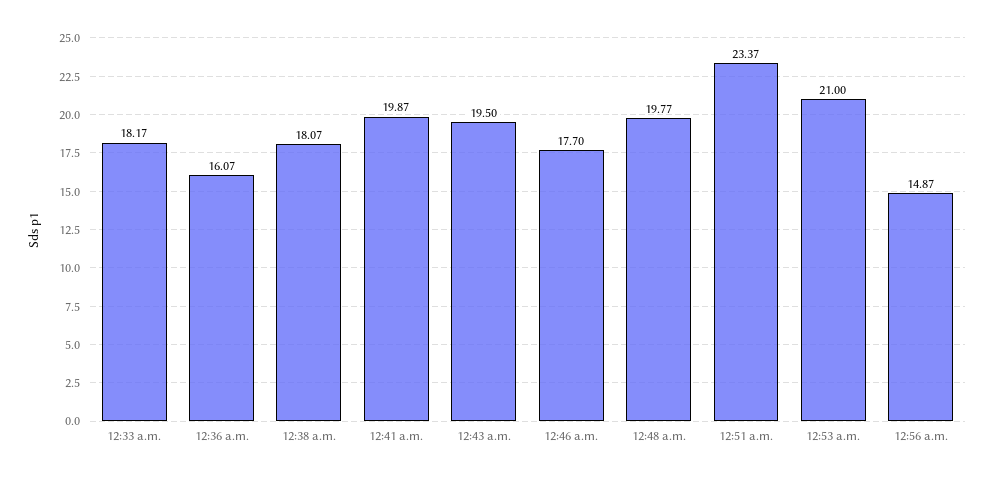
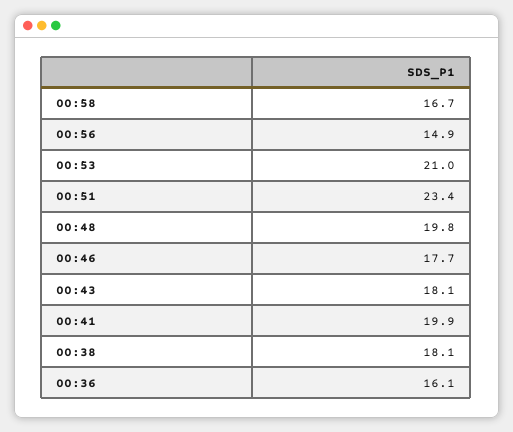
12:33 a.m.: 18.17 -> none
12:43 a.m.: 19.5 -> 18.1
00:58: none -> 16.7

